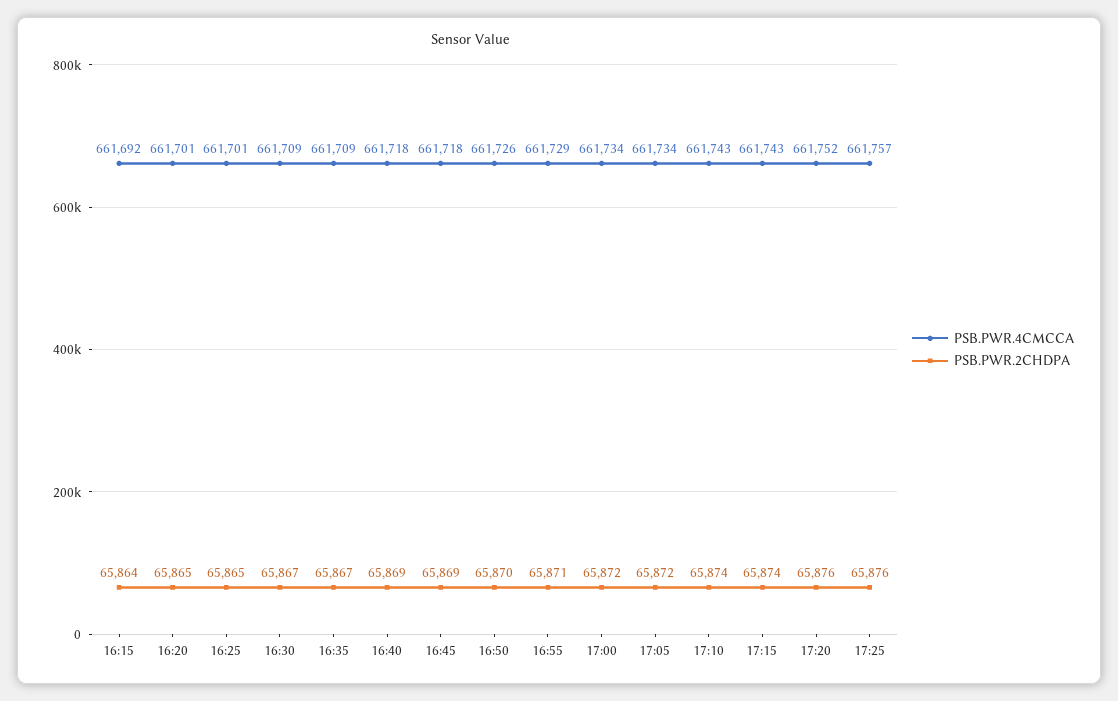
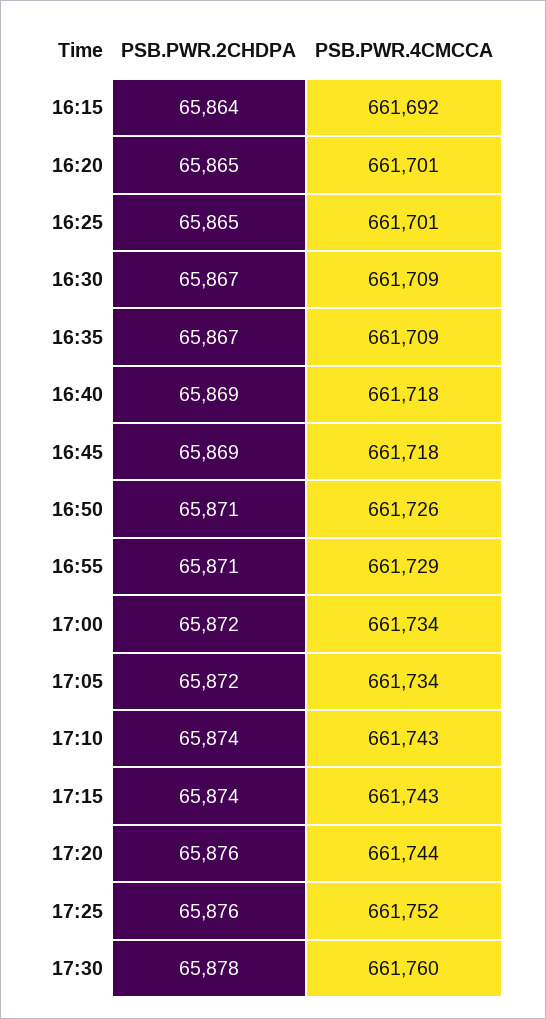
PSB.PWR.2CHDPA, 16:50: 65870 -> 65871
PSB.PWR.4CMCCA, 17:20: 661752 -> 661744
PSB.PWR.4CMCCA, 17:25: 661757 -> 661752
PSB.PWR.2CHDPA, 17:30: none -> 65878
PSB.PWR.4CMCCA, 17:30: none -> 661760

